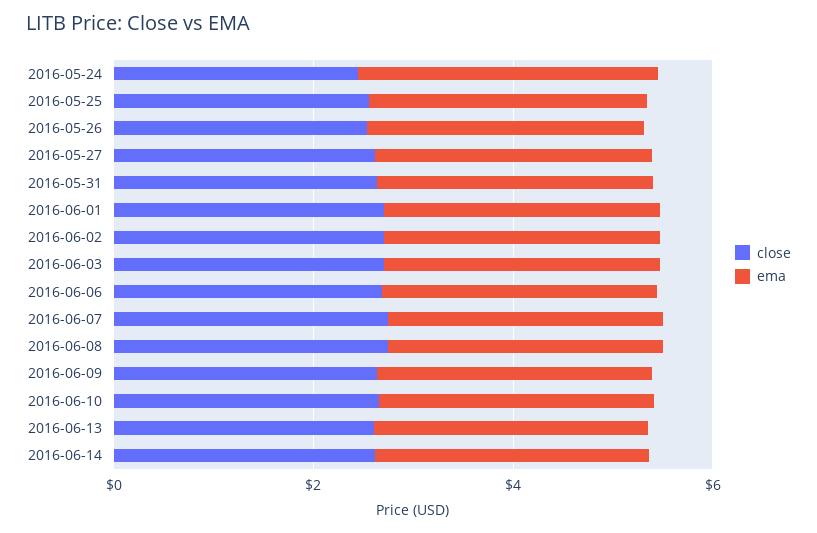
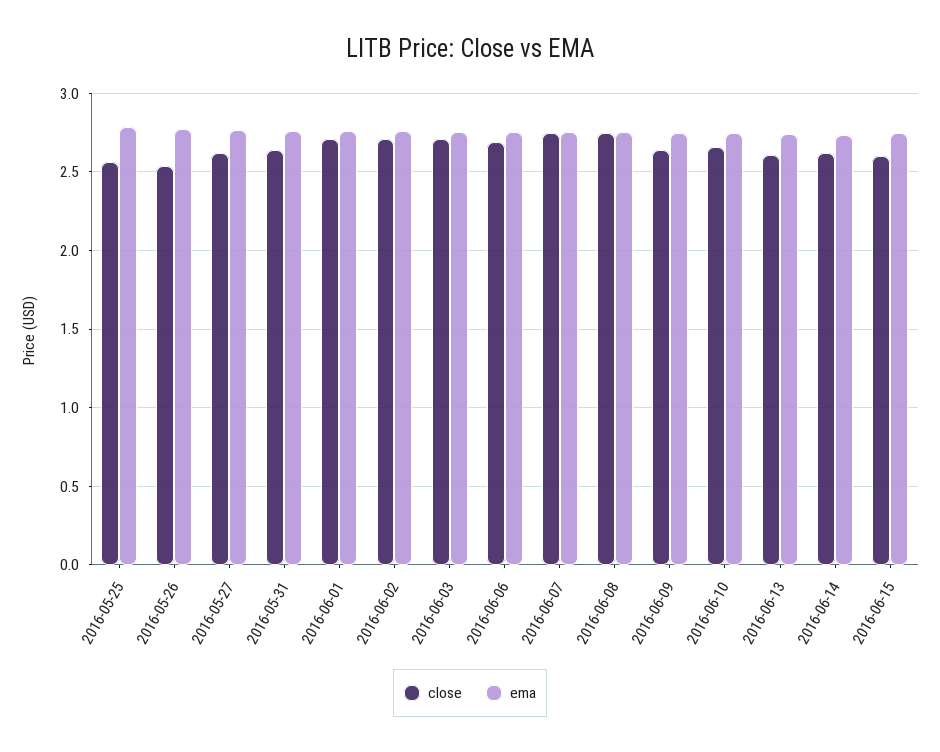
close, 2016-05-24: 2.5 -> none
ema, 2016-05-24: 3 -> none
close, 2016-06-15: none -> 2.6
ema, 2016-06-15: none -> 2.75

